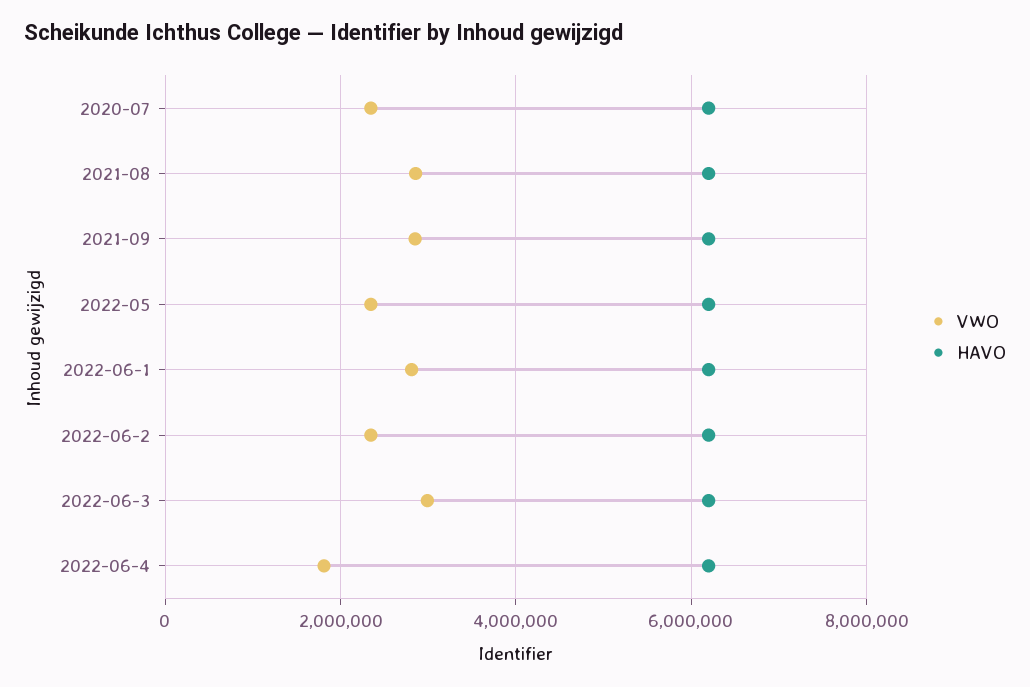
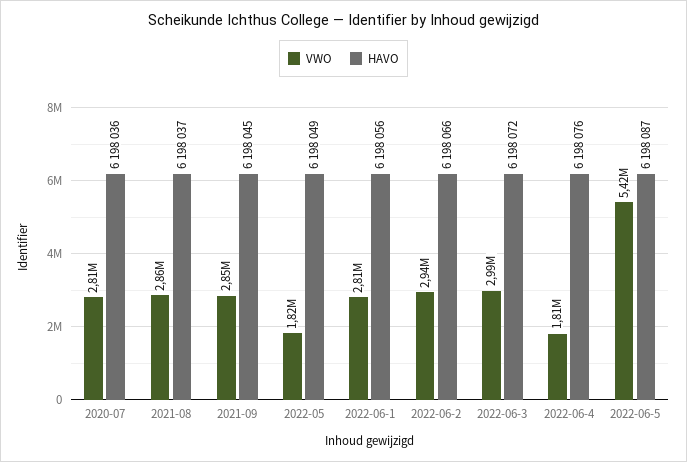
VWO, 2020-07: 2400000 -> 2810000
VWO, 2022-05: 2400000 -> 1820000
VWO, 2022-06-2: 2400000 -> 2940000
VWO, 2022-06-5: none -> 5420000
HAVO, 2022-06-5: none -> 6198087

